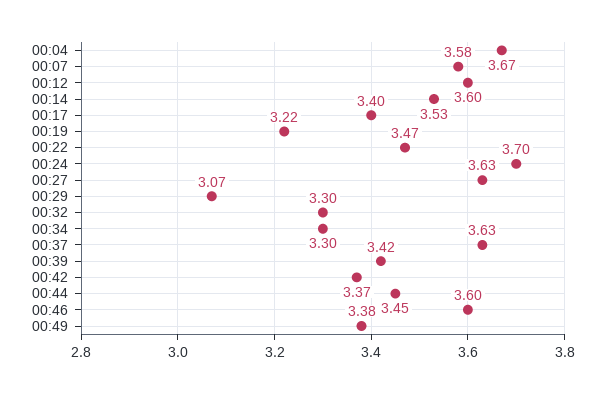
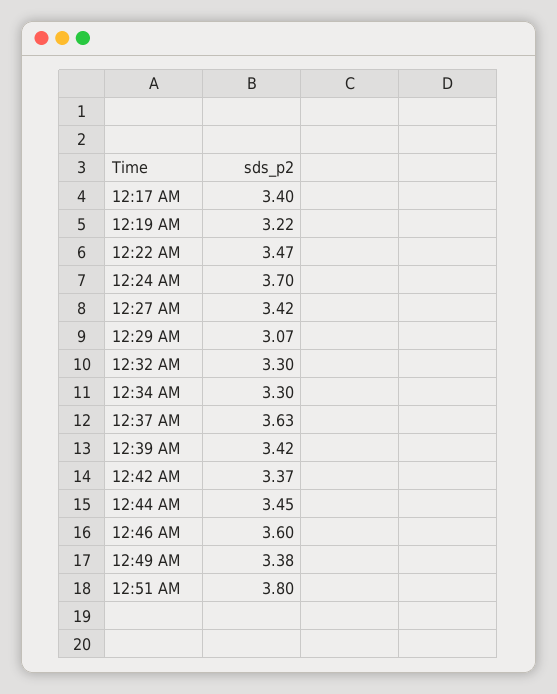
00:04: 3.67 -> none
00:07: 3.58 -> none
00:12: 3.6 -> none
00:14: 3.53 -> none
00:27: 3.63 -> 3.42
12:51 AM: none -> 3.8

